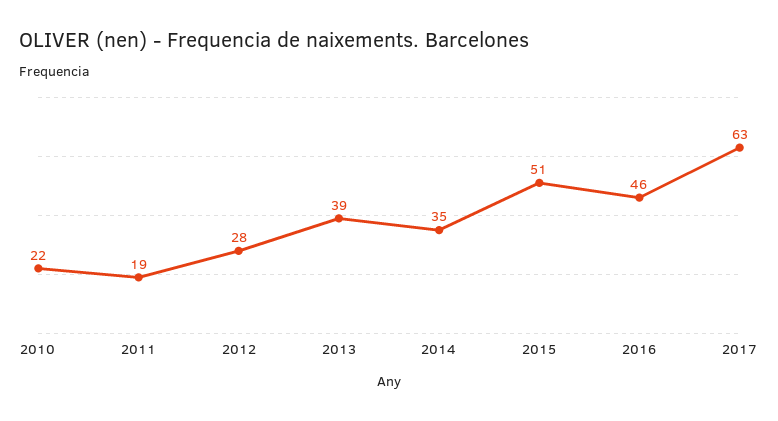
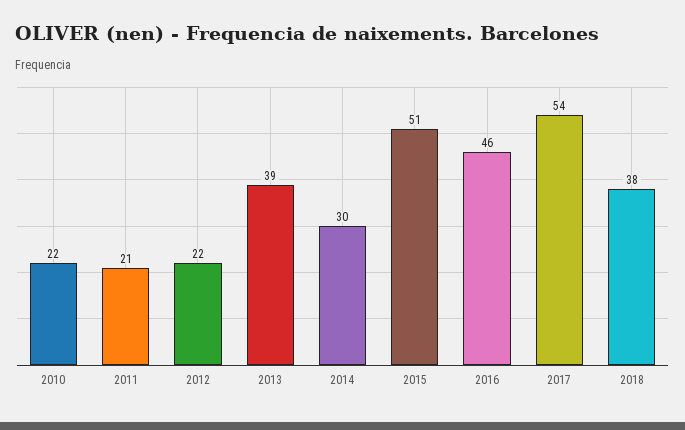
2011: 19 -> 21
2012: 28 -> 22
2014: 35 -> 30
2017: 63 -> 54
2018: none -> 38

